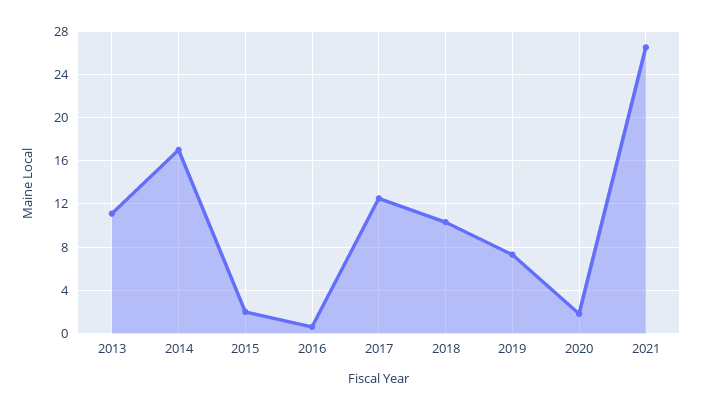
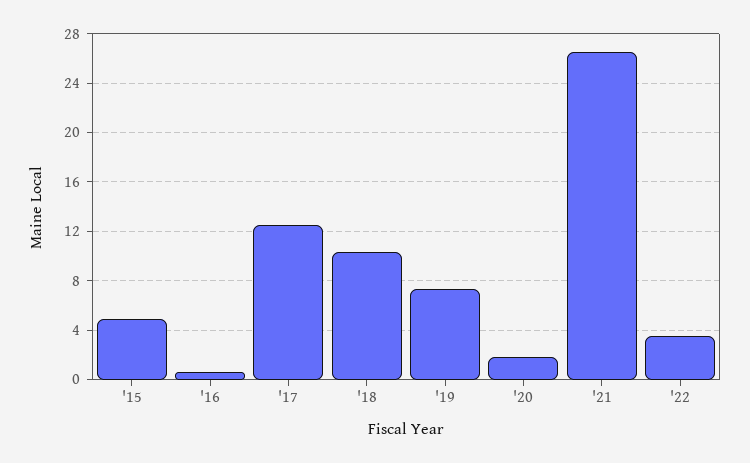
2013: 11 -> none
2014: 17 -> none
2015: 2 -> 5
'22: none -> 3.5

